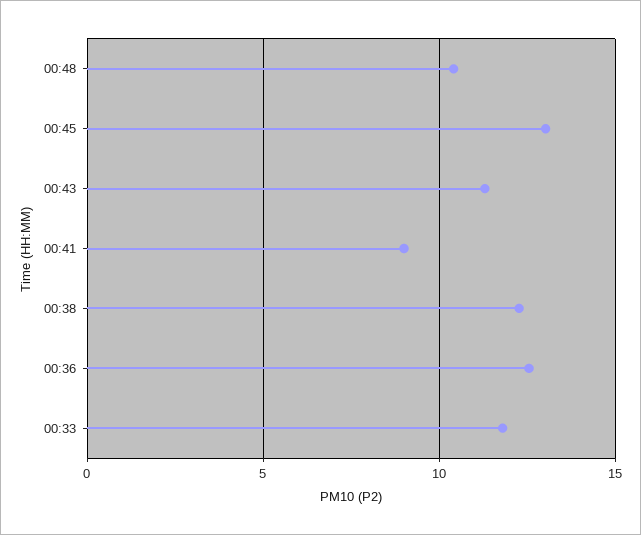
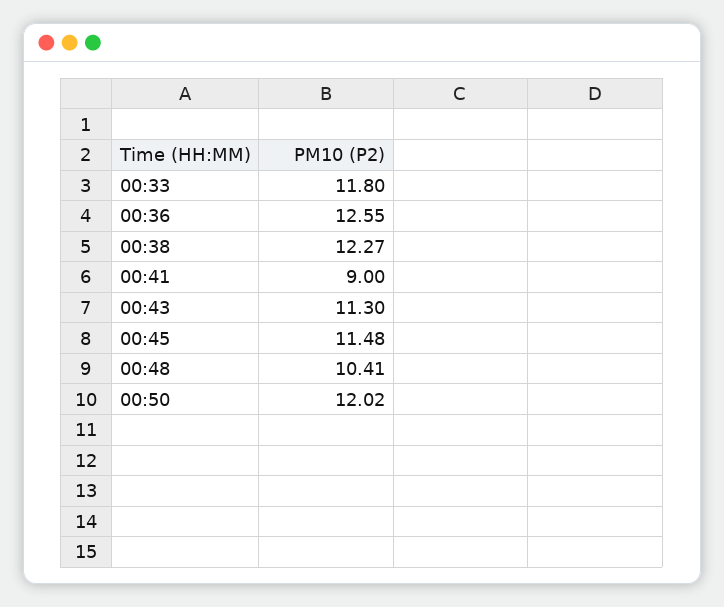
00:45: 13 -> 11.48
00:50: none -> 12.02

